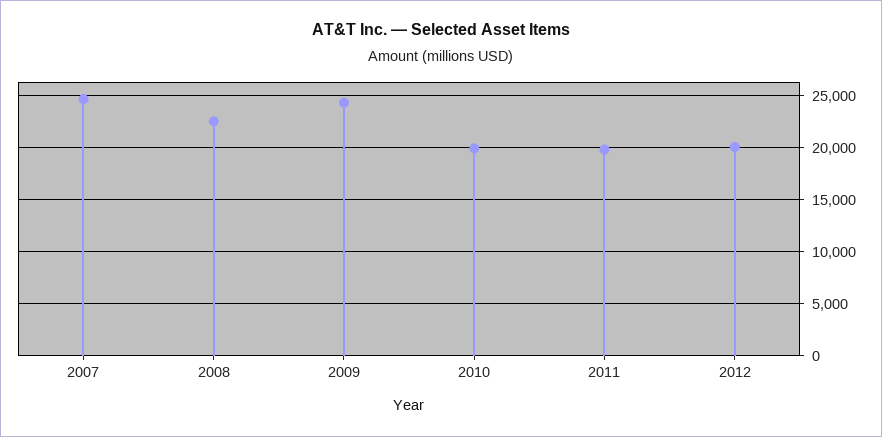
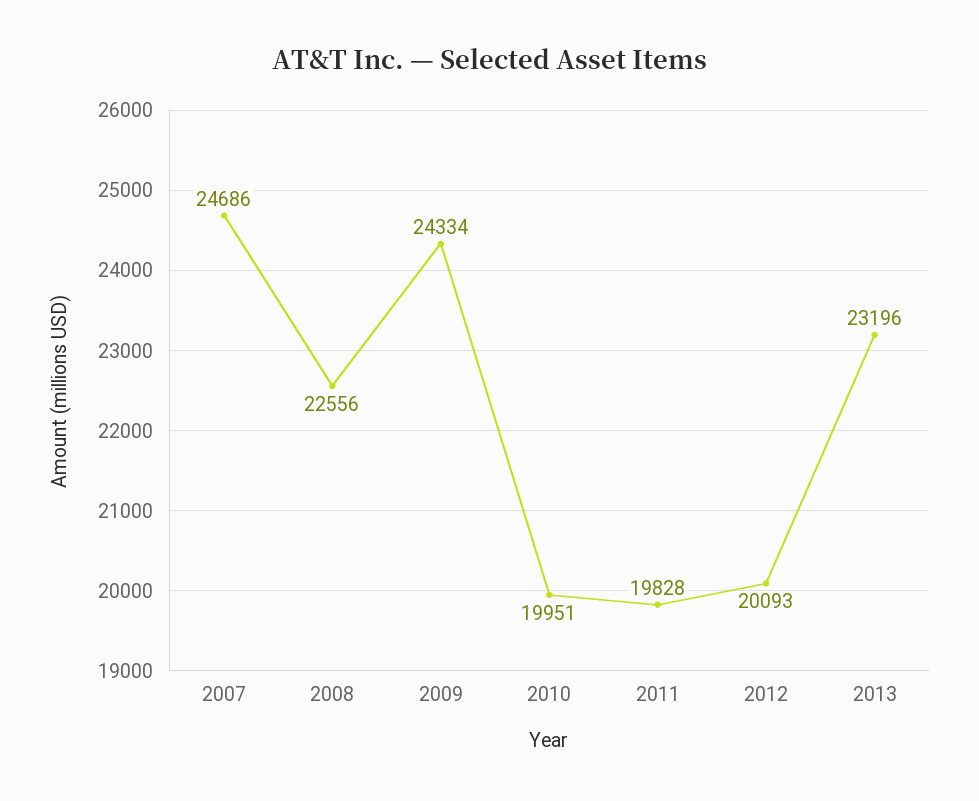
2013: none -> 23196

